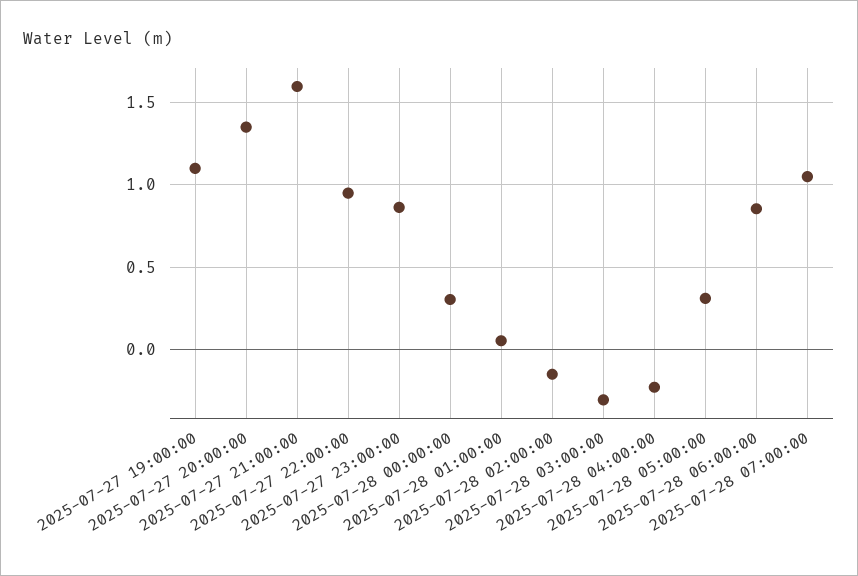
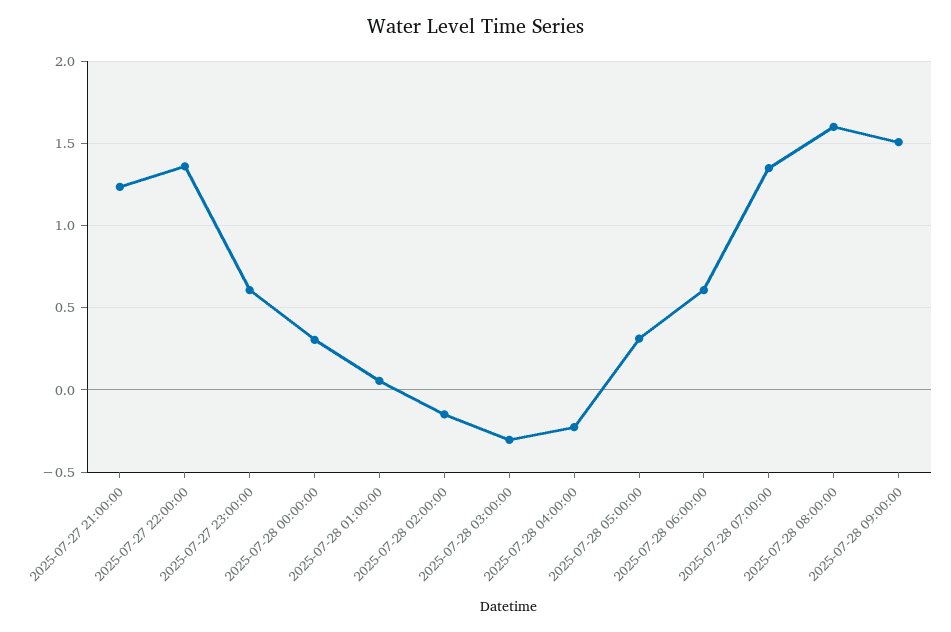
2025-07-27 19:00:00: 1.1 -> none
2025-07-27 20:00:00: 1.35 -> none
2025-07-27 21:00:00: 1.6 -> 1.25
2025-07-27 22:00:00: 0.95 -> 1.35
2025-07-27 23:00:00: 0.85 -> 0.6
2025-07-28 06:00:00: 0.85 -> 0.6
2025-07-28 07:00:00: 1.05 -> 1.35
2025-07-28 08:00:00: none -> 1.6
2025-07-28 09:00:00: none -> 1.5

